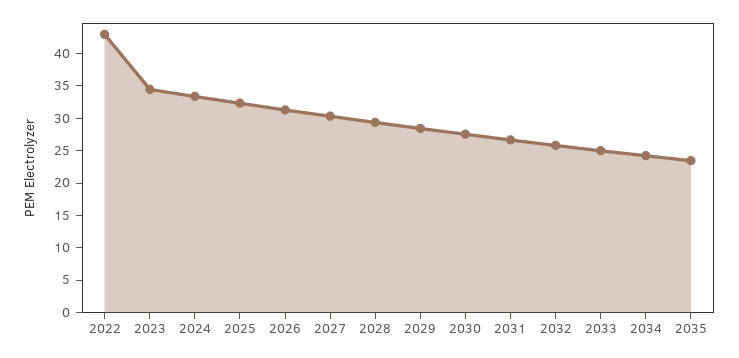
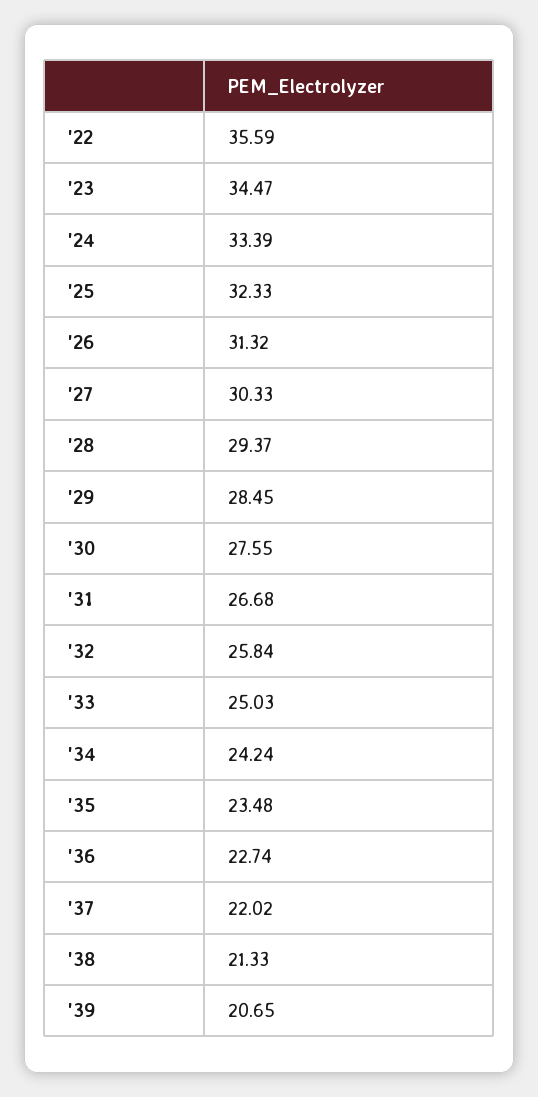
2022: 42.5 -> 35.59
'36: none -> 22.74
'37: none -> 22.02
'38: none -> 21.33
'39: none -> 20.65

